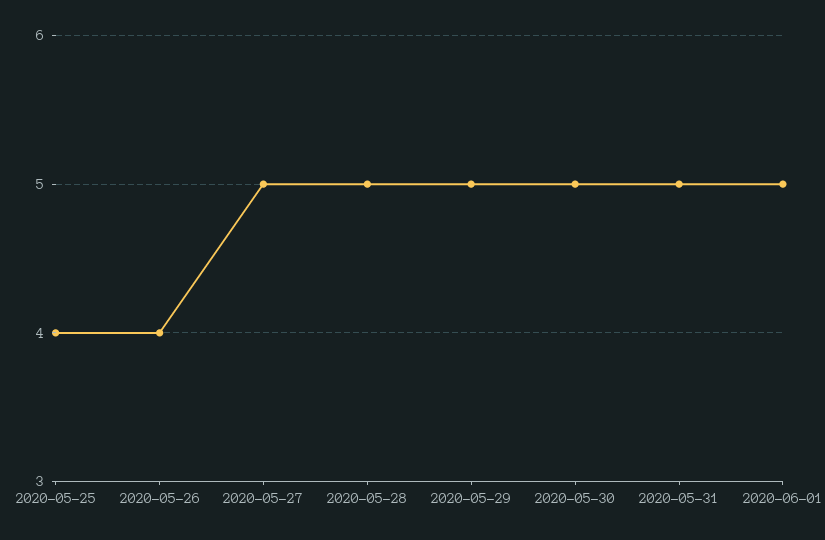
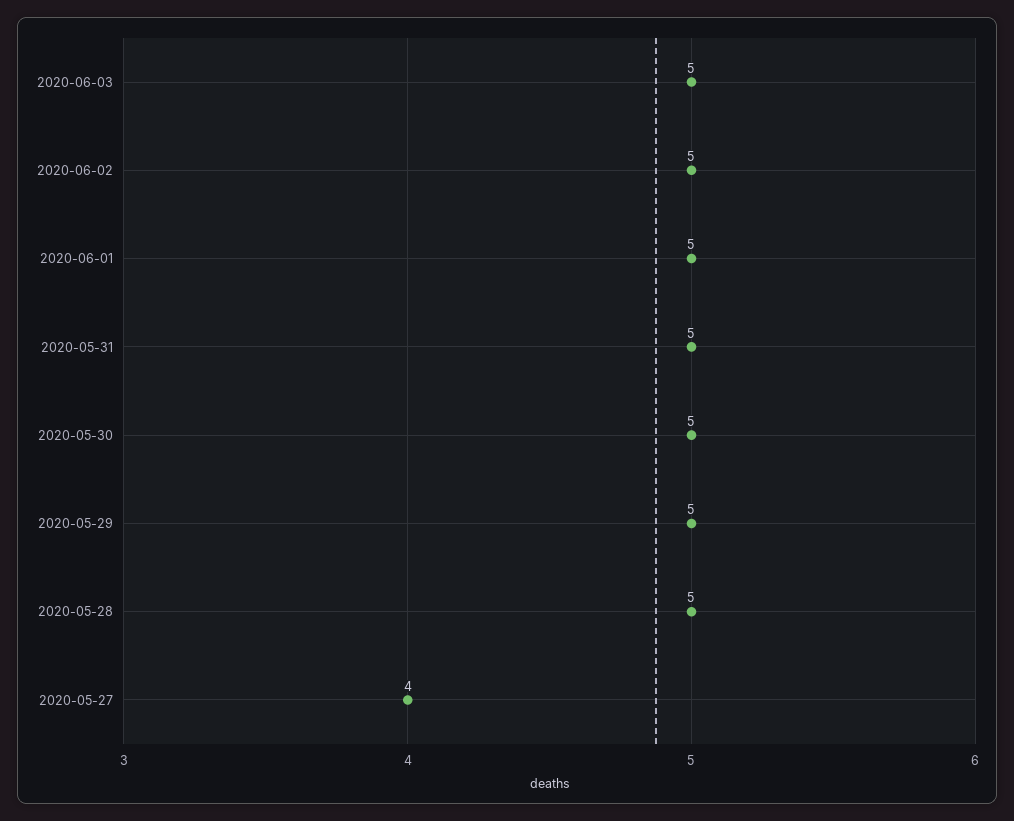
2020-05-25: 4 -> none
2020-05-26: 4 -> none
2020-05-27: 5 -> 4
2020-06-03: none -> 5
2020-06-02: none -> 5

